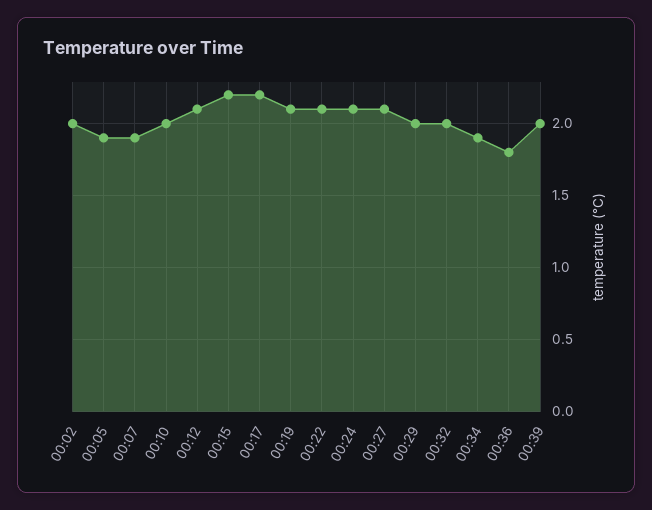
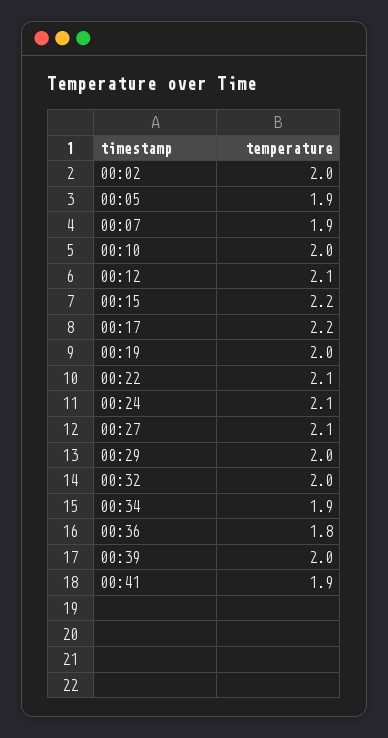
00:19: 2.1 -> 2
00:41: none -> 1.9

